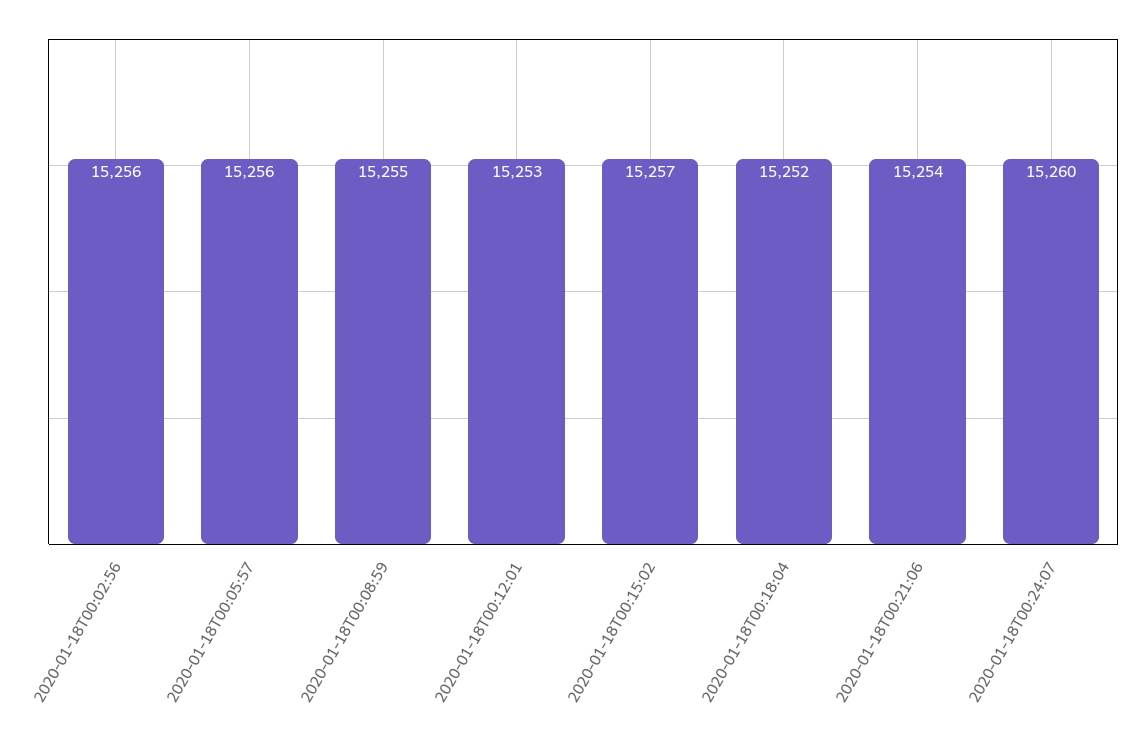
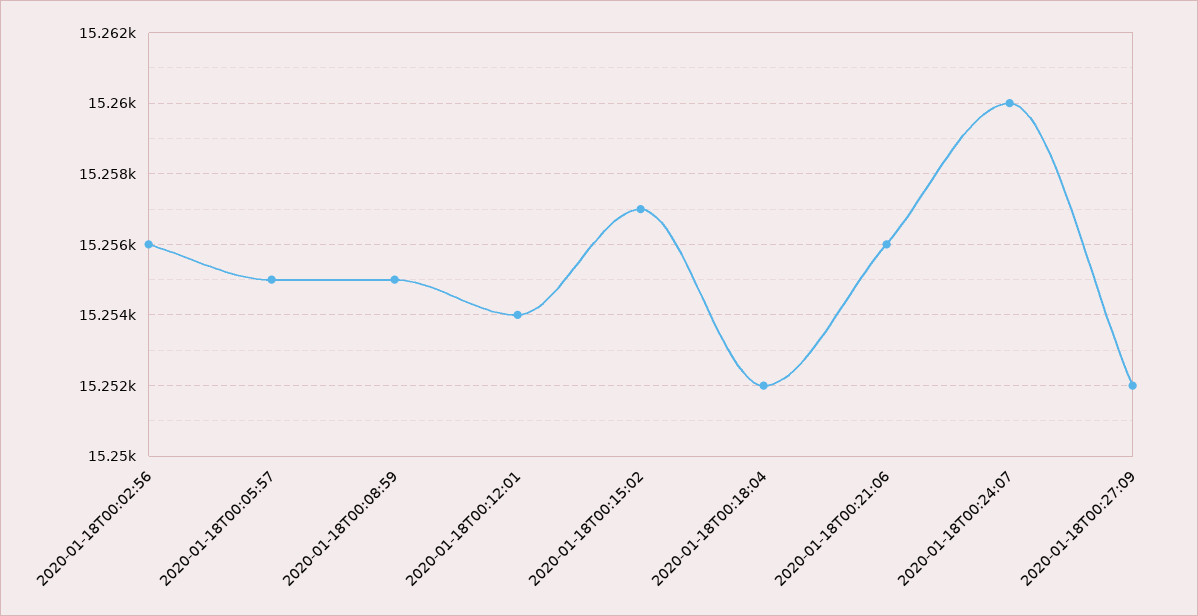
2020-01-18T00:05:57: 15256 -> 15255
2020-01-18T00:12:01: 15253 -> 15254
2020-01-18T00:21:06: 15254 -> 15256
2020-01-18T00:27:09: none -> 15252

